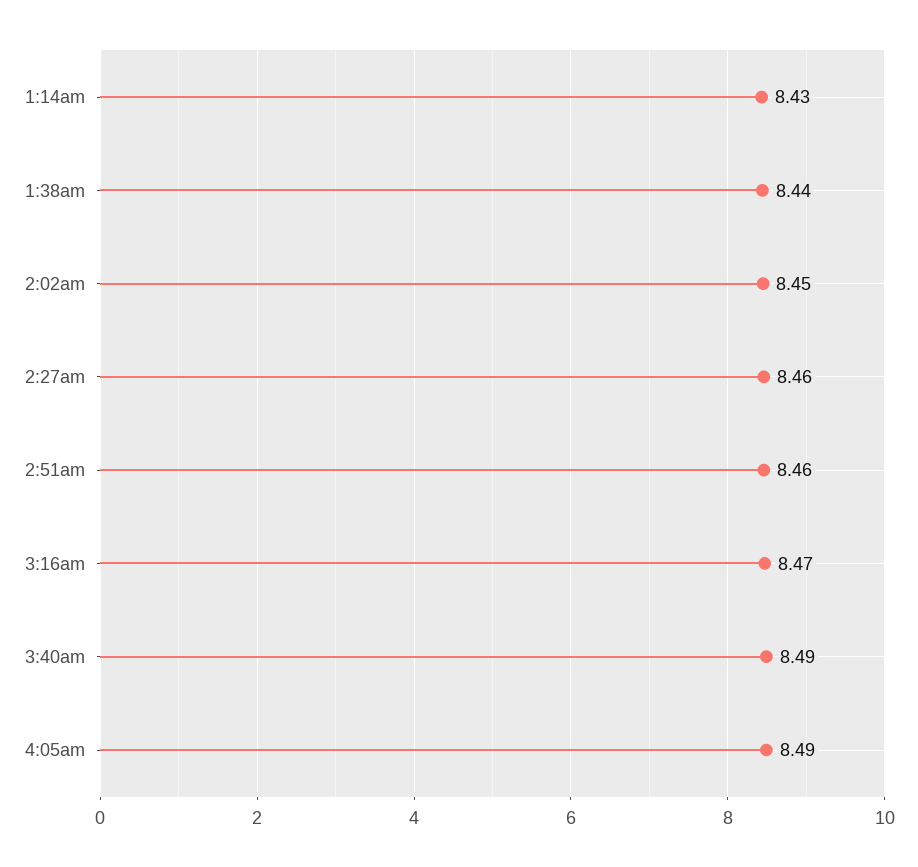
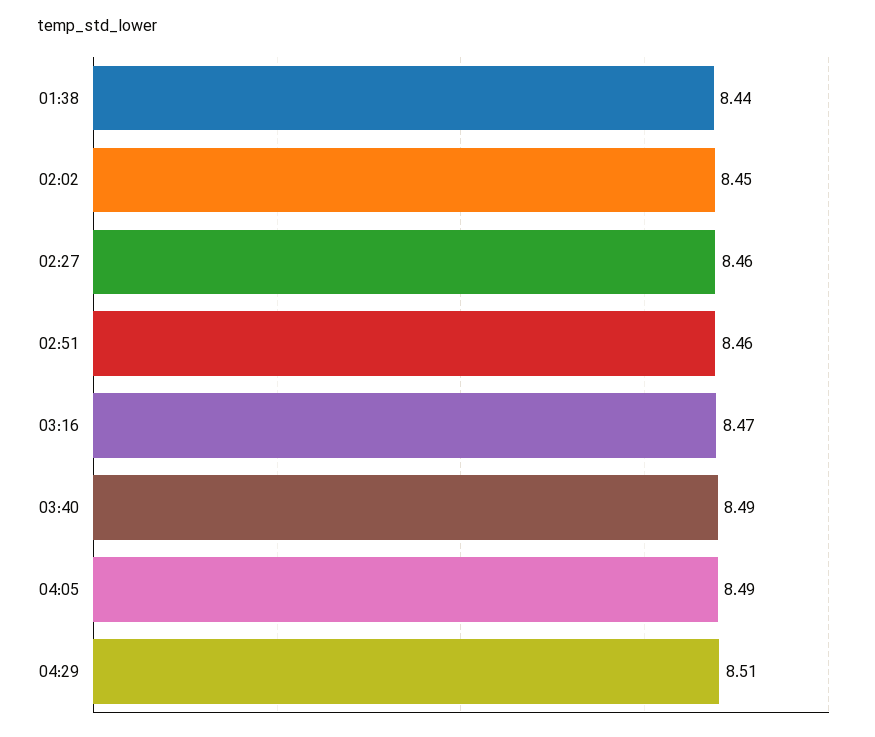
1:14am: 8.43 -> none
04:29: none -> 8.51

